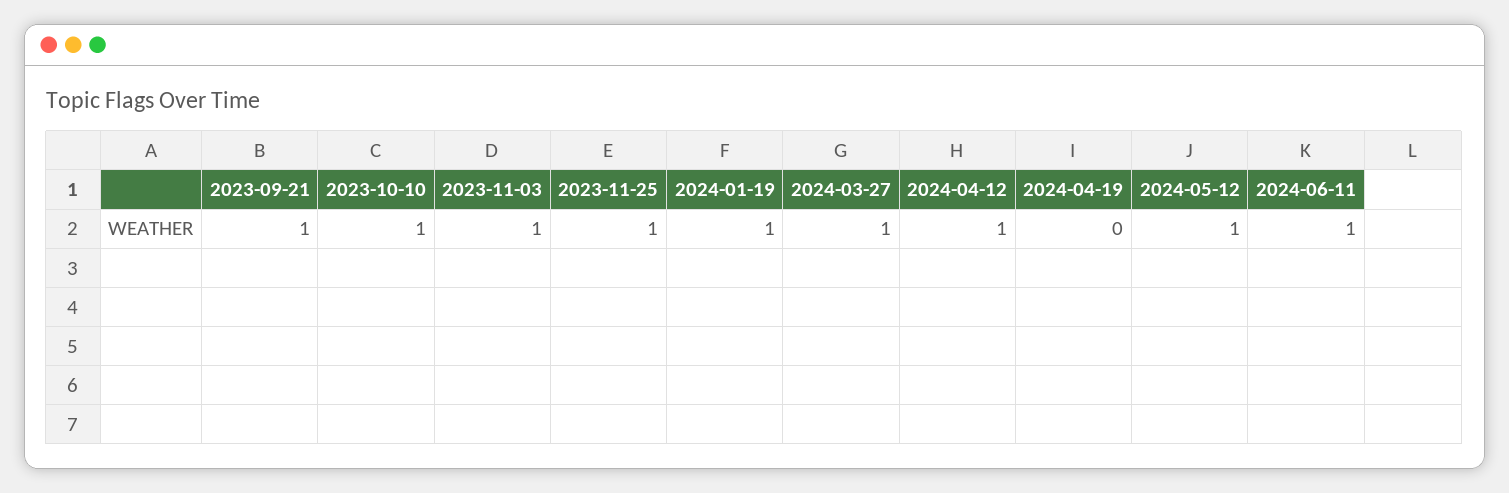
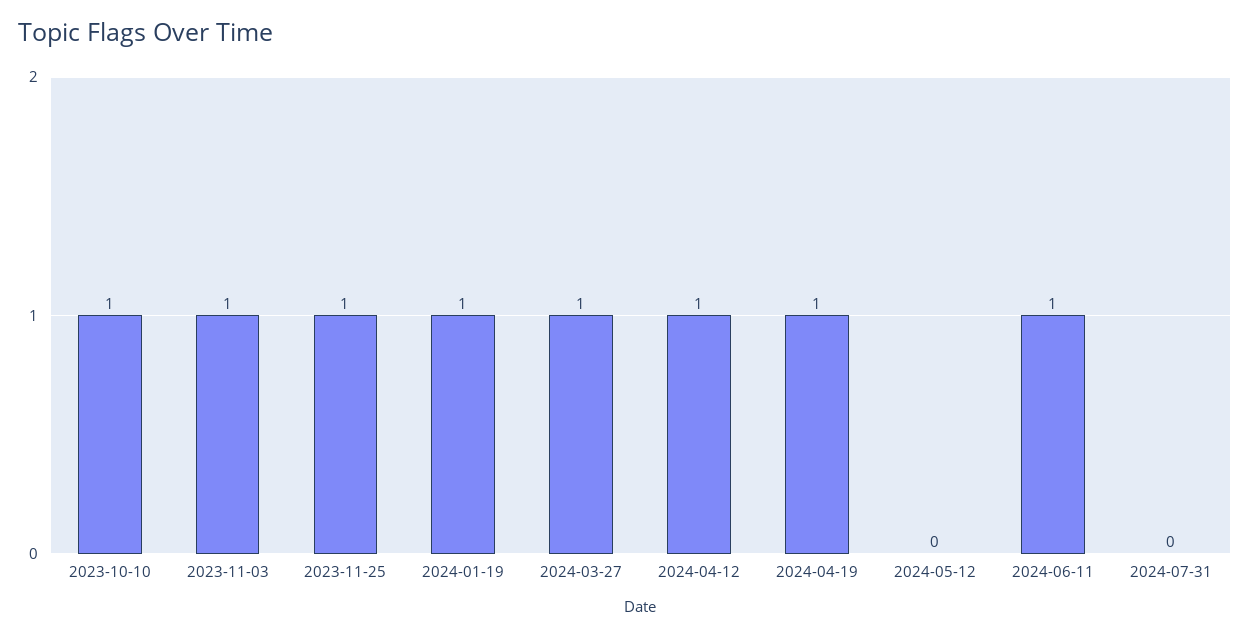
2023-09-21: 1 -> none
2024-04-19: 0 -> 1
2024-05-12: 1 -> 0
2024-07-31: none -> 0

